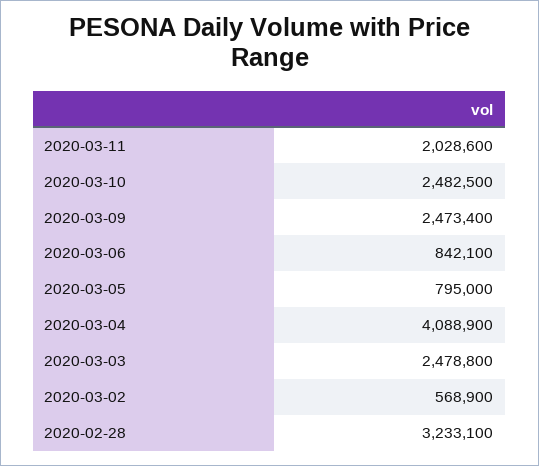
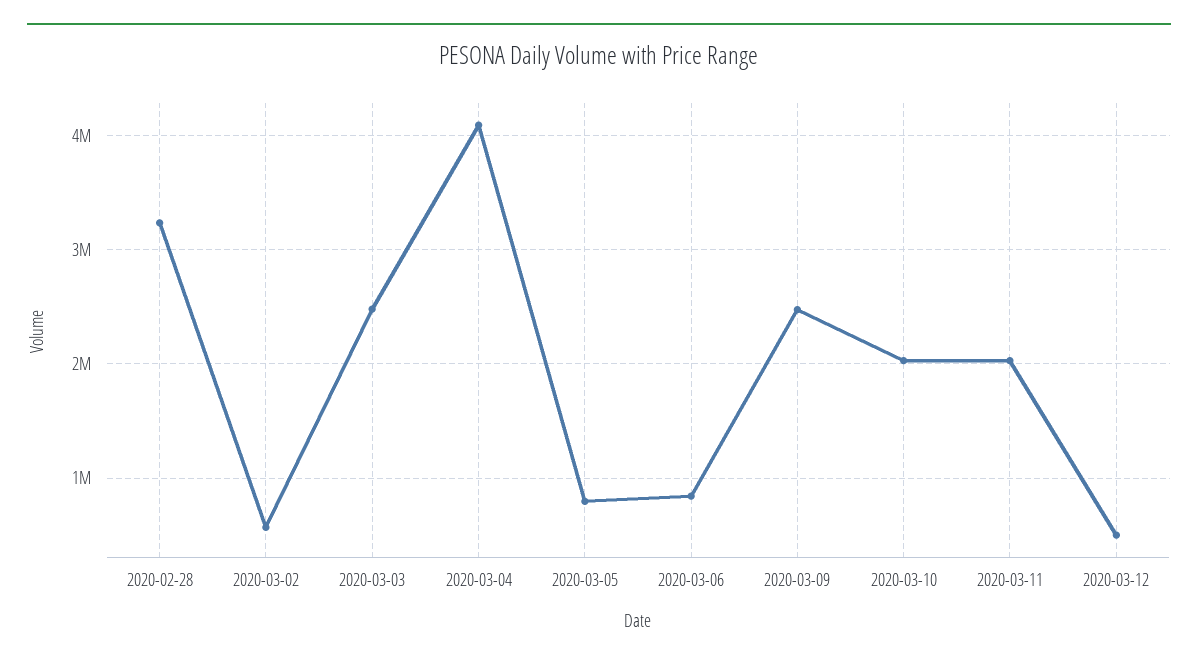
2020-03-10: 2482500 -> 2000000
2020-03-12: none -> 500000

